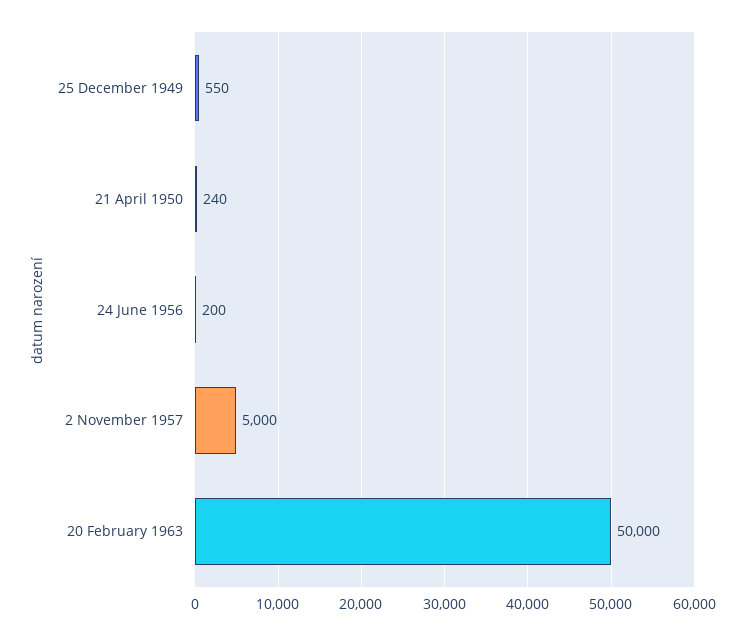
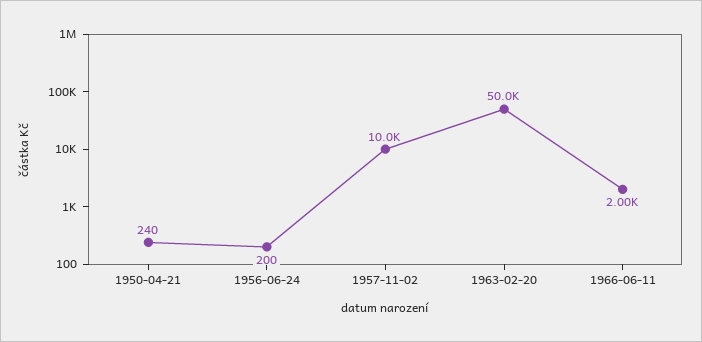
25 December 1949: 550 -> none
2 November 1957: 5000 -> 10000
1966-06-11: none -> 2000

